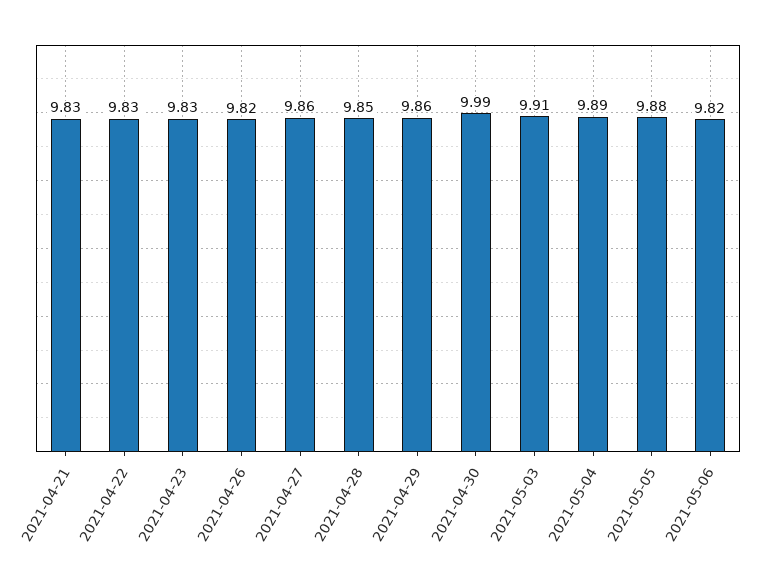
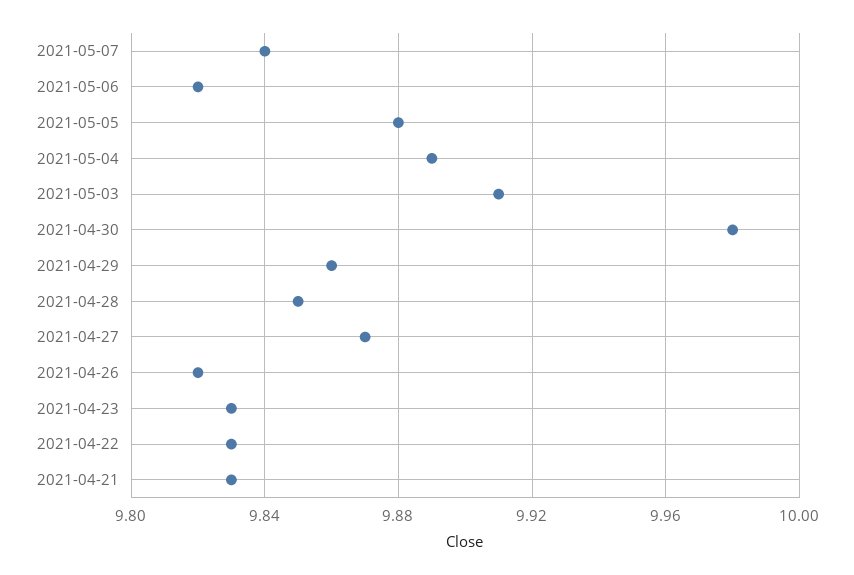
2021-04-27: 9.86 -> 9.87
2021-04-30: 9.99 -> 9.98
2021-05-07: none -> 9.84

